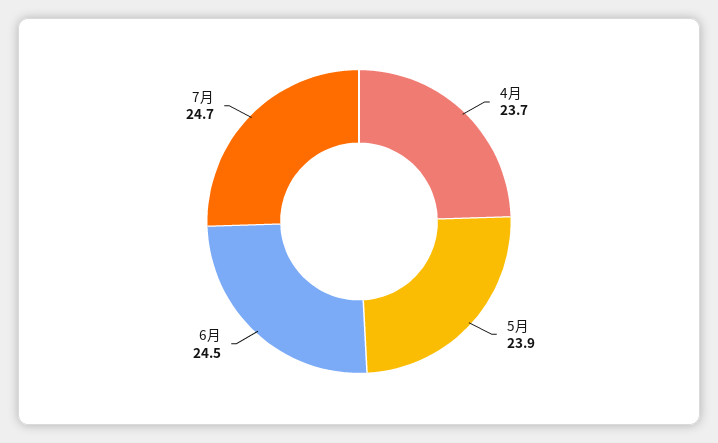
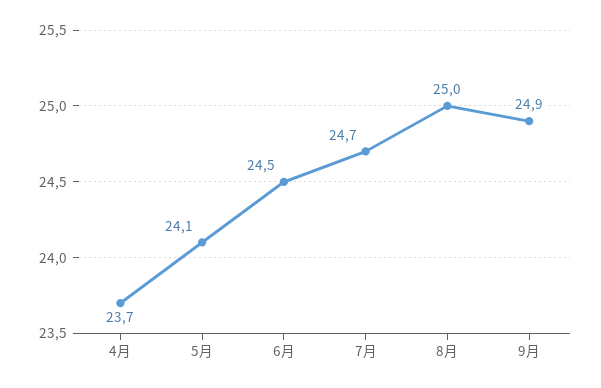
5月: 23.9 -> 24.1
8月: none -> 25
9月: none -> 24.9

